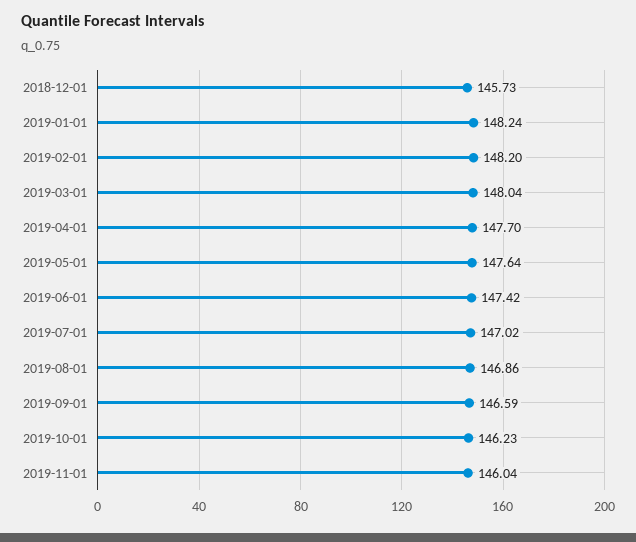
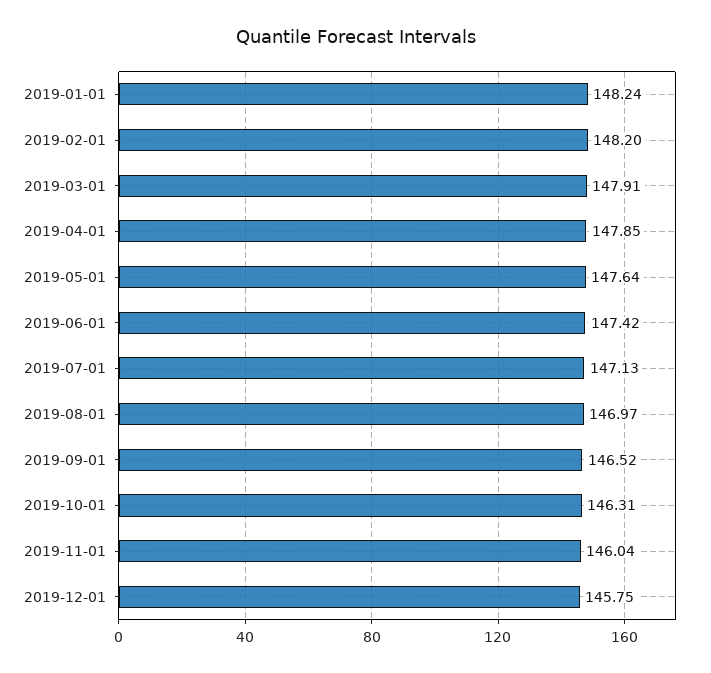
2018-12-01: 145.73 -> none
2019-03-01: 148.04 -> 147.91
2019-04-01: 147.7 -> 147.85
2019-07-01: 147.02 -> 147.13
2019-08-01: 146.86 -> 146.97
2019-09-01: 146.59 -> 146.52
2019-10-01: 146.23 -> 146.31
2019-12-01: none -> 145.75

